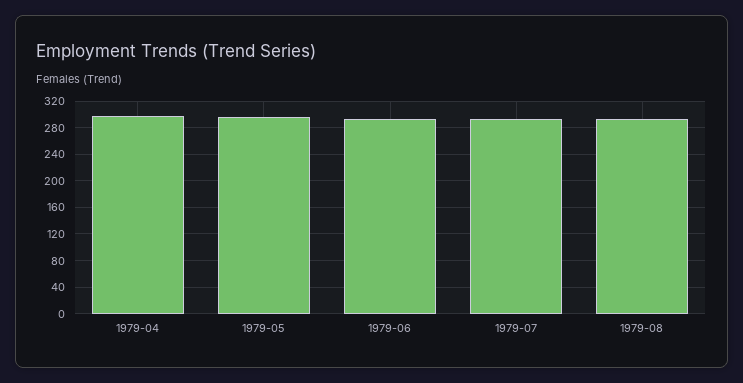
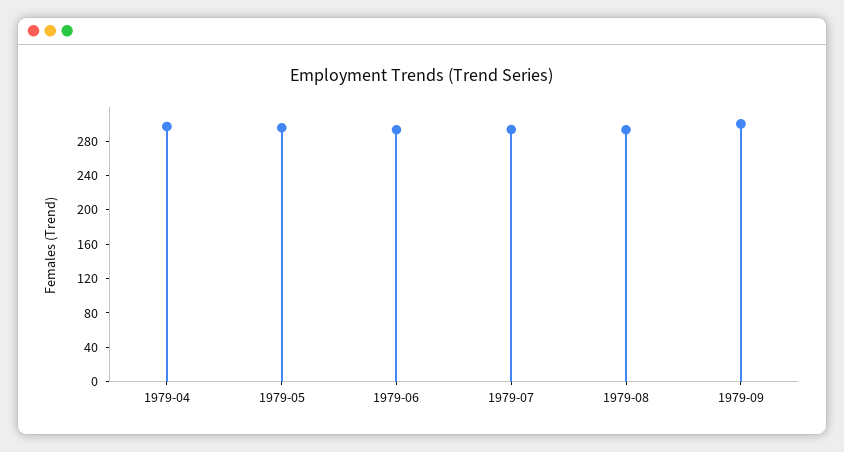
1979-09: none -> 300

